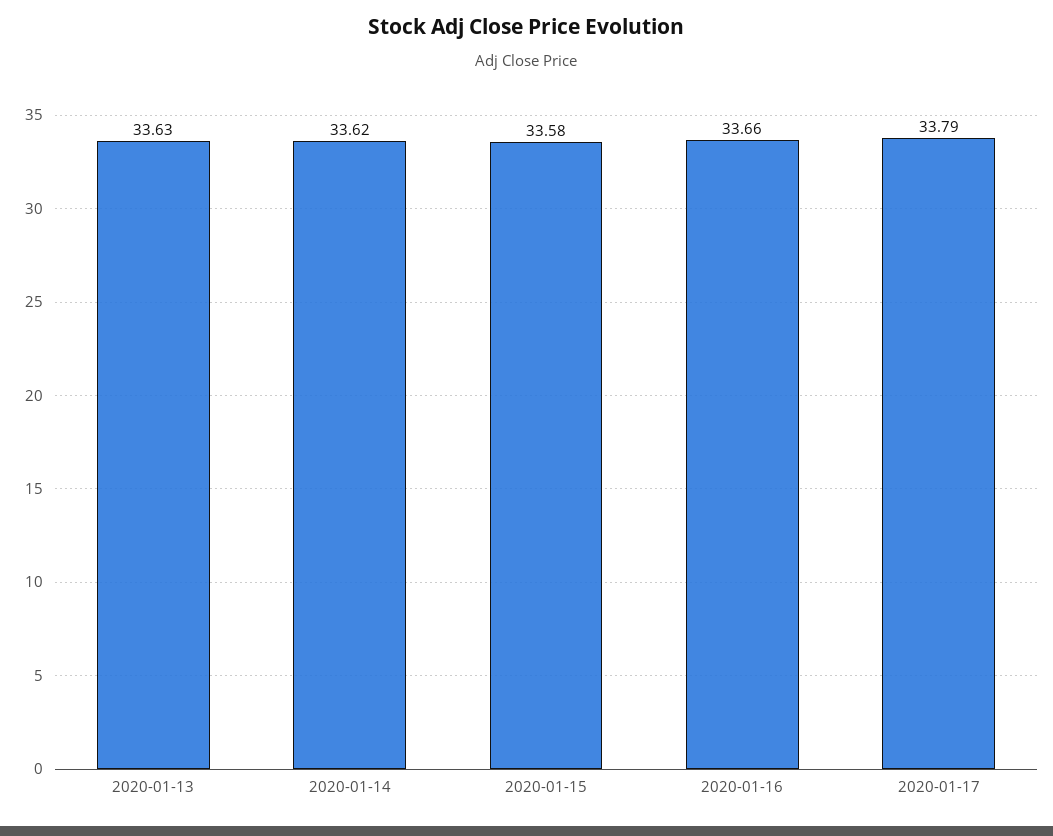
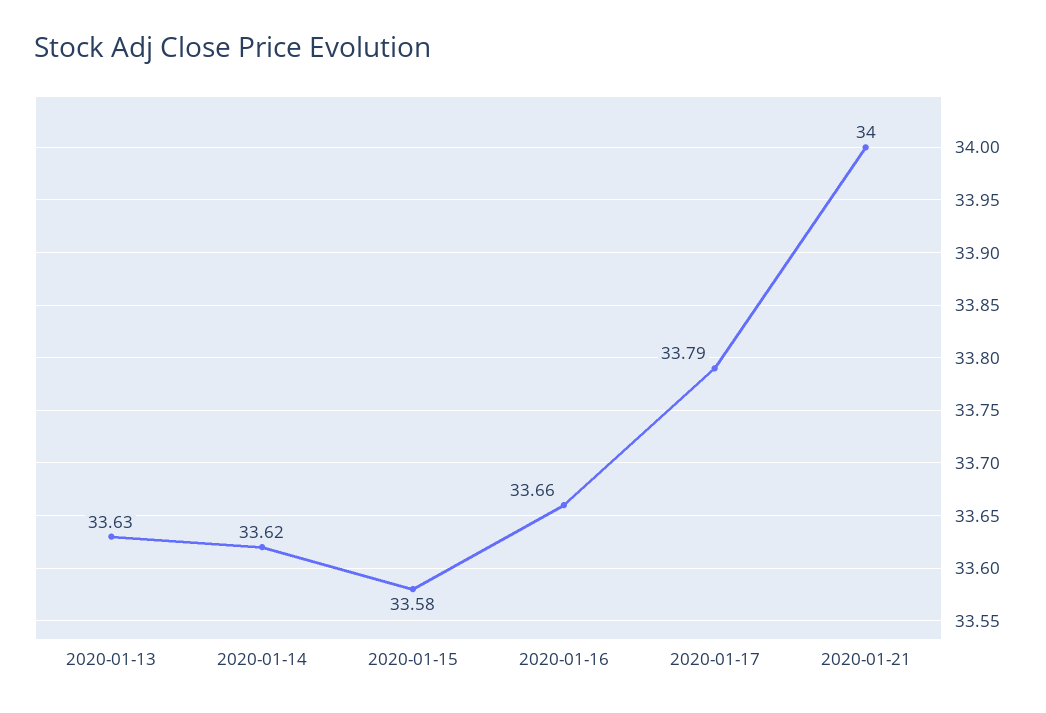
2020-01-21: none -> 34

